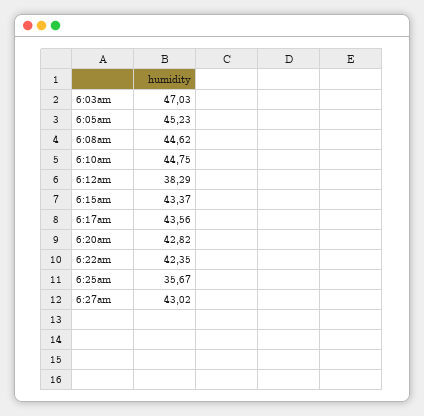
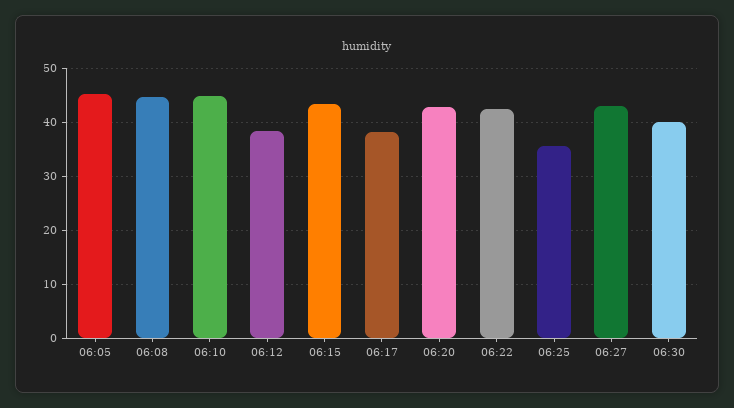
6:03am: 47.03 -> none
6:17am: 43.56 -> 38
06:30: none -> 40

